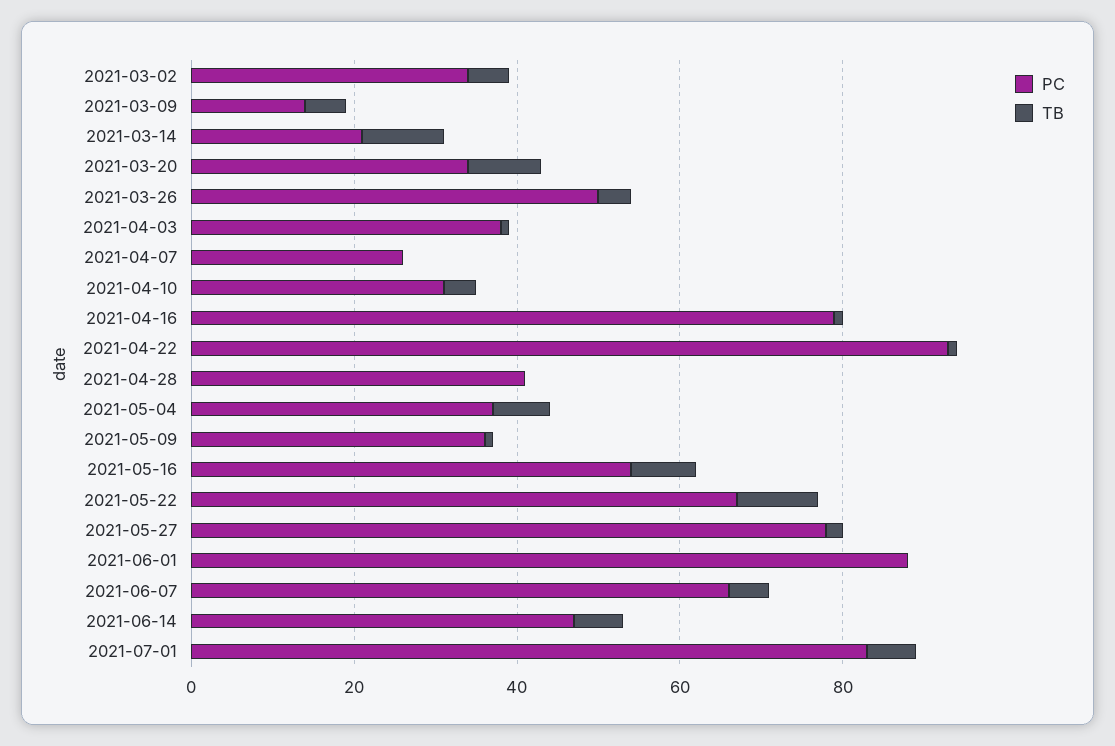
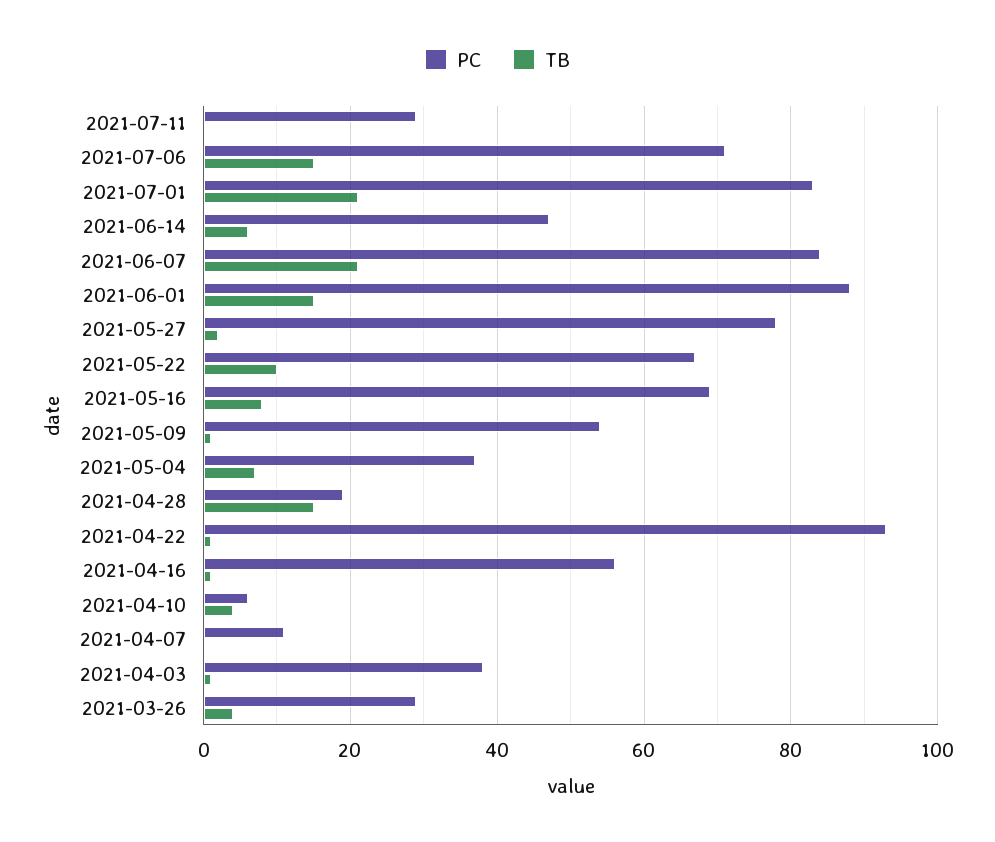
PC, 2021-03-02: 35 -> none
TB, 2021-03-02: 5 -> none
PC, 2021-03-09: 15 -> none
TB, 2021-03-09: 5 -> none
PC, 2021-03-14: 20 -> none
TB, 2021-03-14: 10 -> none
PC, 2021-03-20: 35 -> none
TB, 2021-03-20: 10 -> none
PC, 2021-03-26: 50 -> 30
PC, 2021-04-07: 25 -> 10
PC, 2021-04-10: 30 -> 5
PC, 2021-04-16: 80 -> 55
PC, 2021-04-28: 40 -> 20
TB, 2021-04-28: 0 -> 15
PC, 2021-05-09: 35 -> 55
PC, 2021-05-16: 55 -> 70
TB, 2021-06-01: 0 -> 15
PC, 2021-06-07: 65 -> 85
TB, 2021-06-07: 5 -> 20
TB, 2021-07-01: 5 -> 20
PC, 2021-07-11: none -> 30
TB, 2021-07-11: none -> 0
PC, 2021-07-06: none -> 70
TB, 2021-07-06: none -> 15

